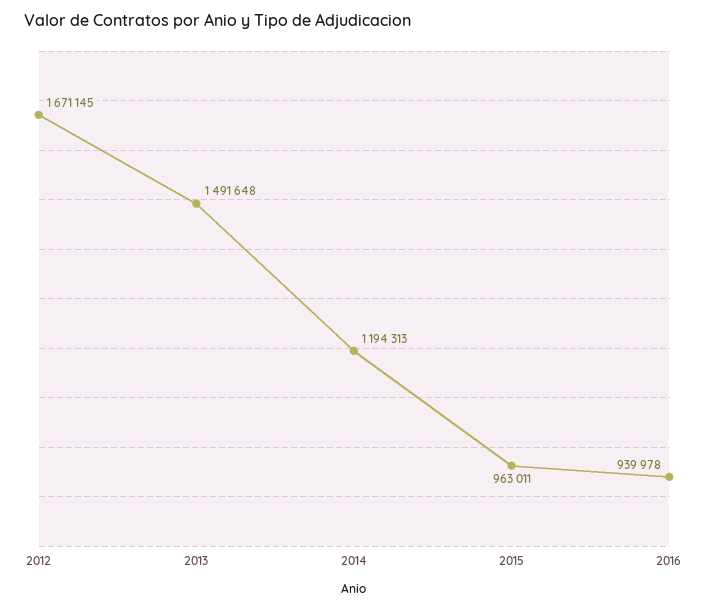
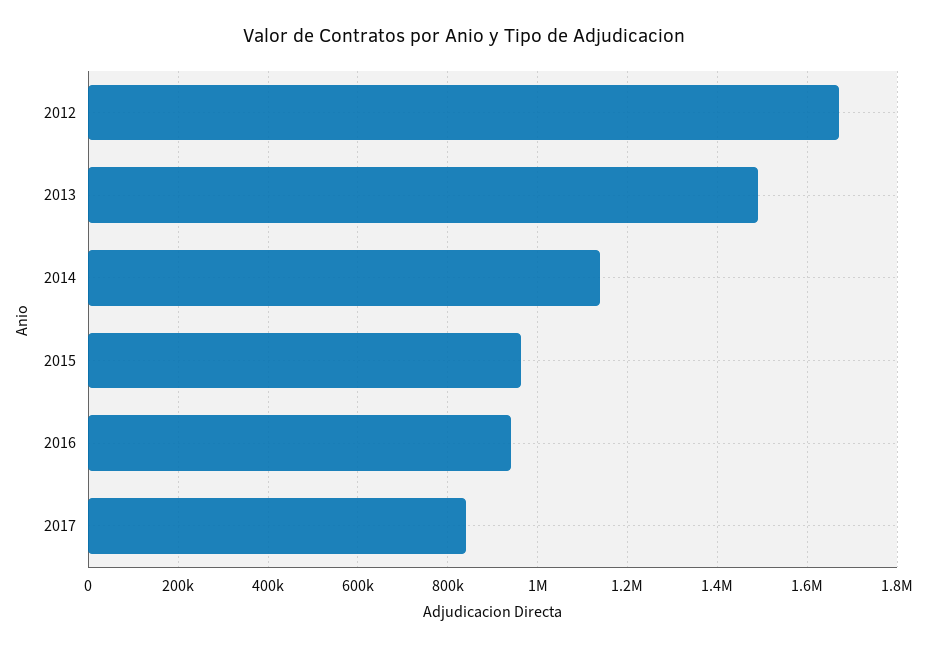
2014: 1194313 -> 1140000
2017: none -> 840000

